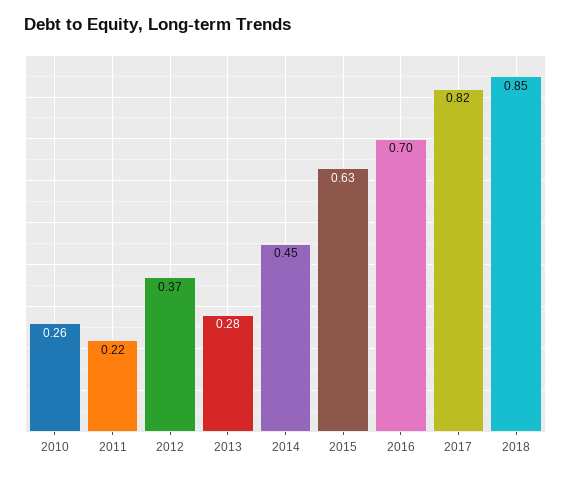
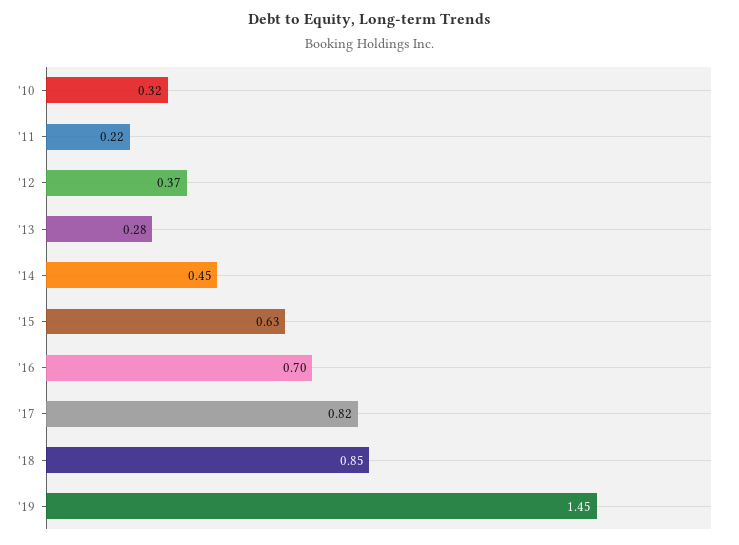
2010: 0.26 -> 0.32
'19: none -> 1.45

